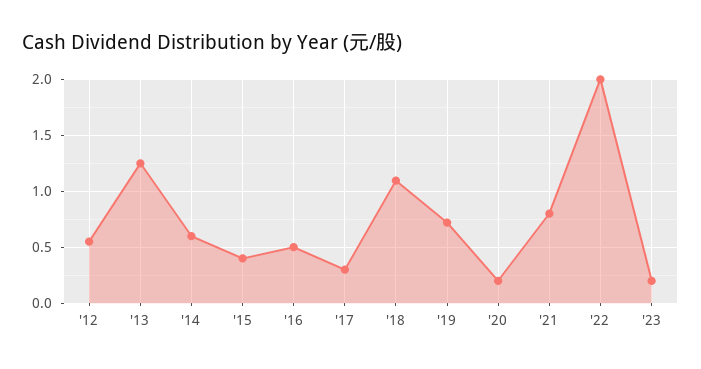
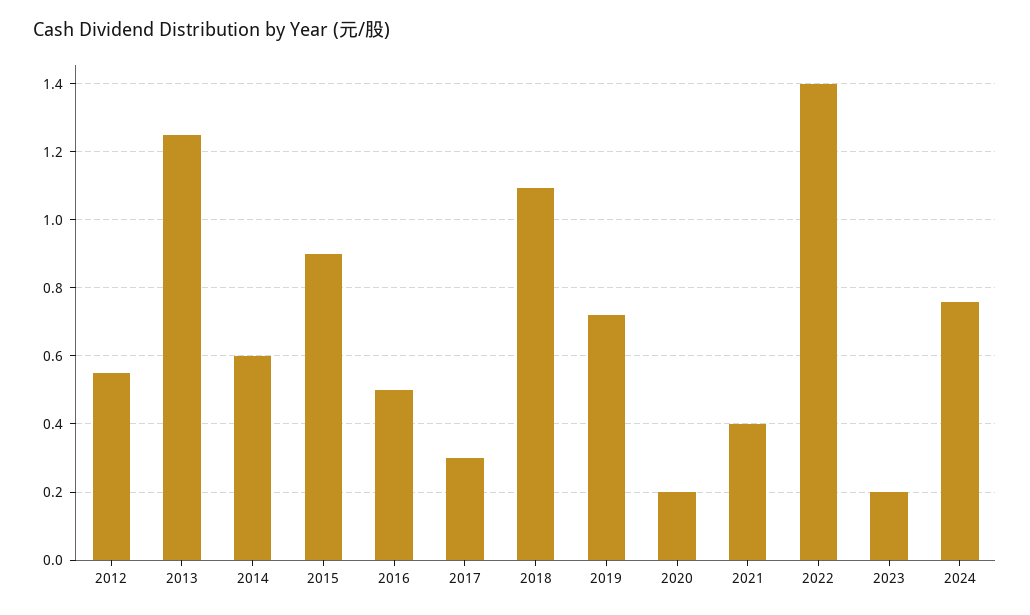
'15: 0.4 -> 0.9
'21: 0.8 -> 0.4
'22: 2 -> 1.4
2024: none -> 0.76

